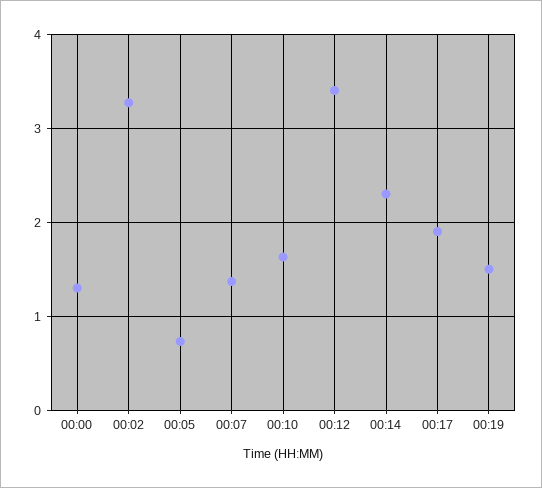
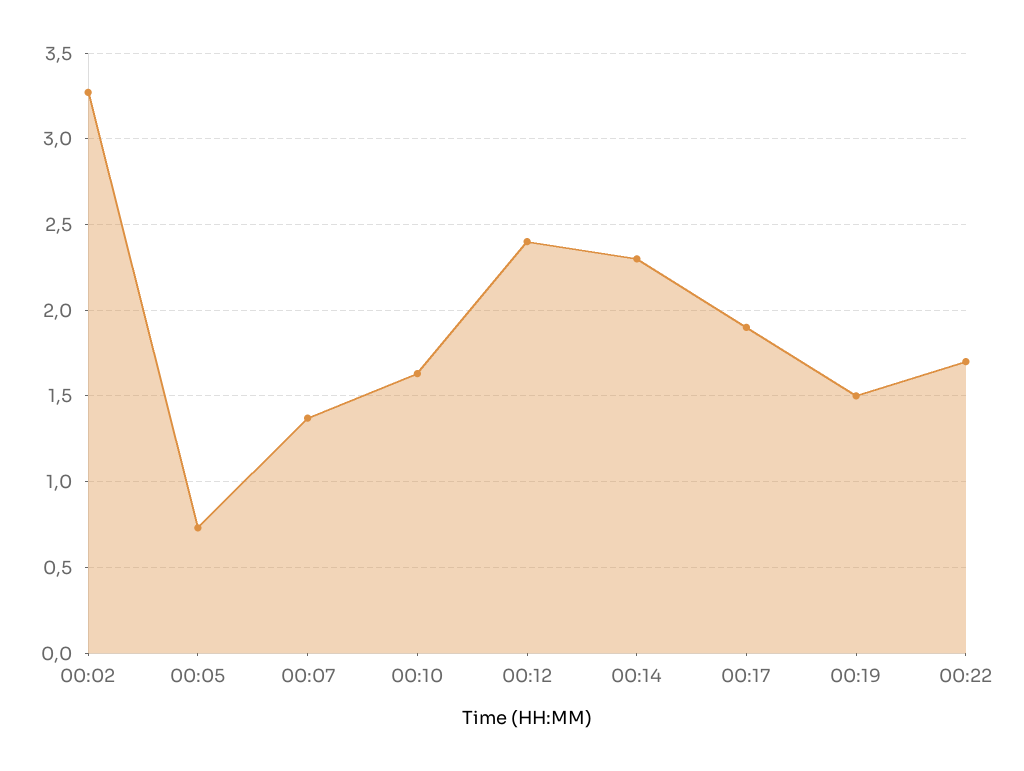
00:00: 1.3 -> none
00:12: 3.4 -> 2.4
00:22: none -> 1.7

